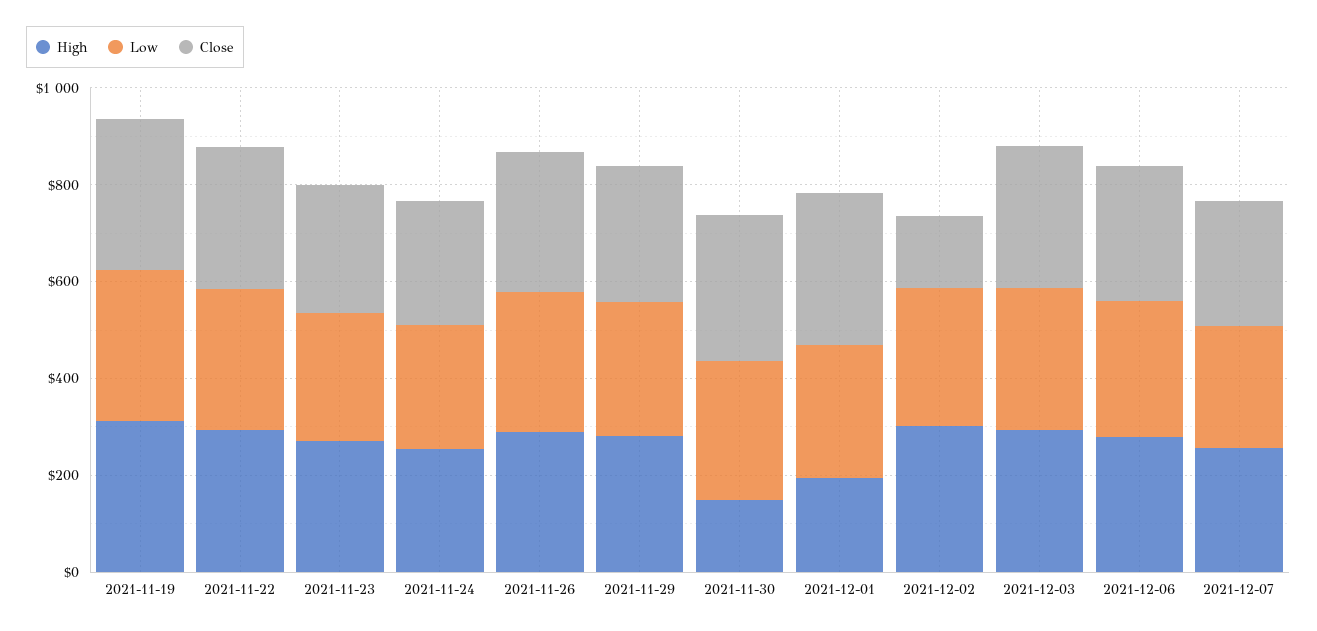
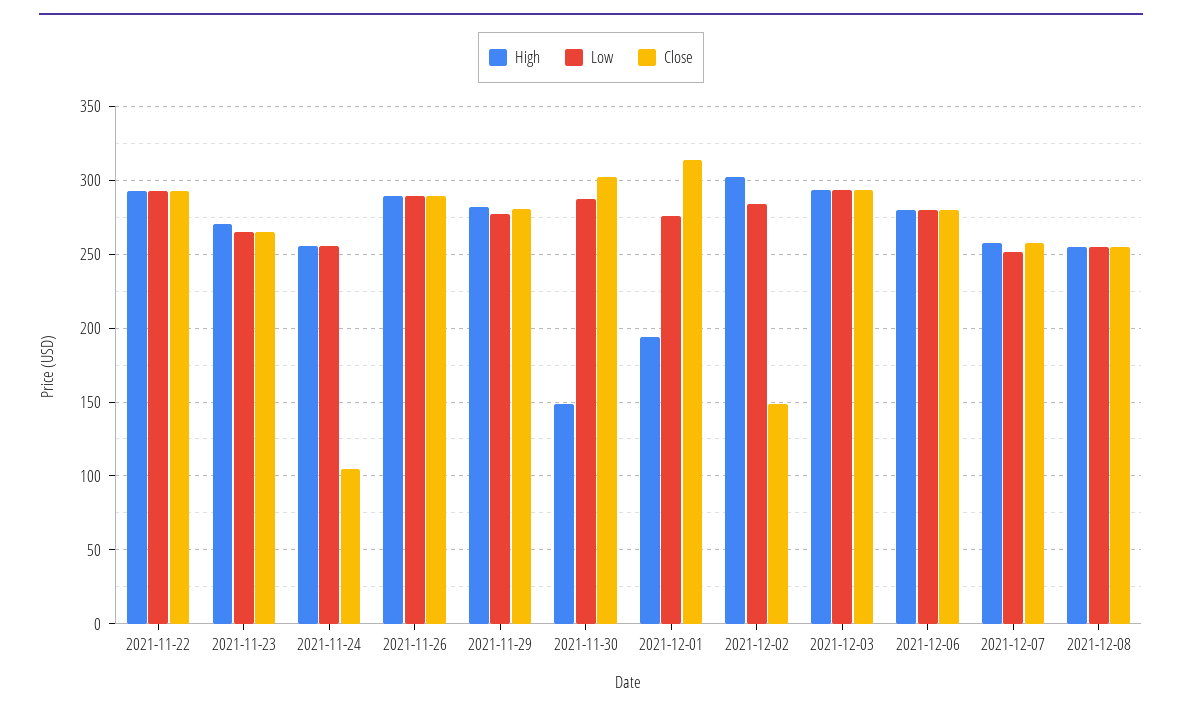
High, 2021-11-19: 300 -> none
Low, 2021-11-19: 300 -> none
Close, 2021-11-19: 300 -> none
Close, 2021-11-24: 250 -> 105
High, 2021-12-08: none -> 255
Low, 2021-12-08: none -> 255
Close, 2021-12-08: none -> 255

